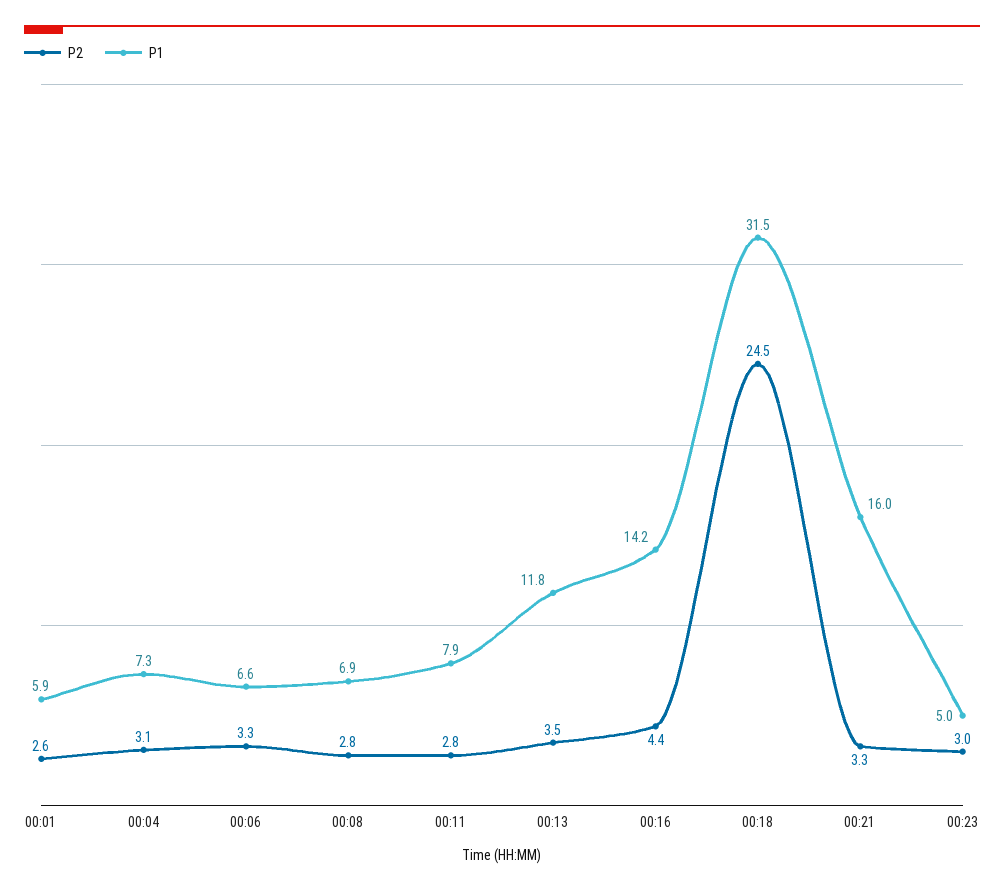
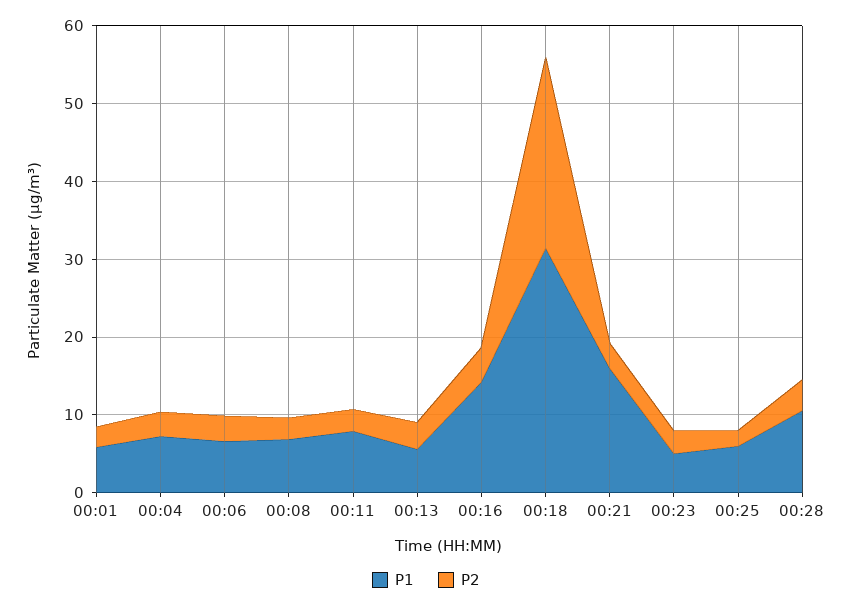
P1, 00:13: 11.8 -> 6
P1, 00:25: none -> 6
P2, 00:25: none -> 2
P1, 00:28: none -> 10
P2, 00:28: none -> 4

